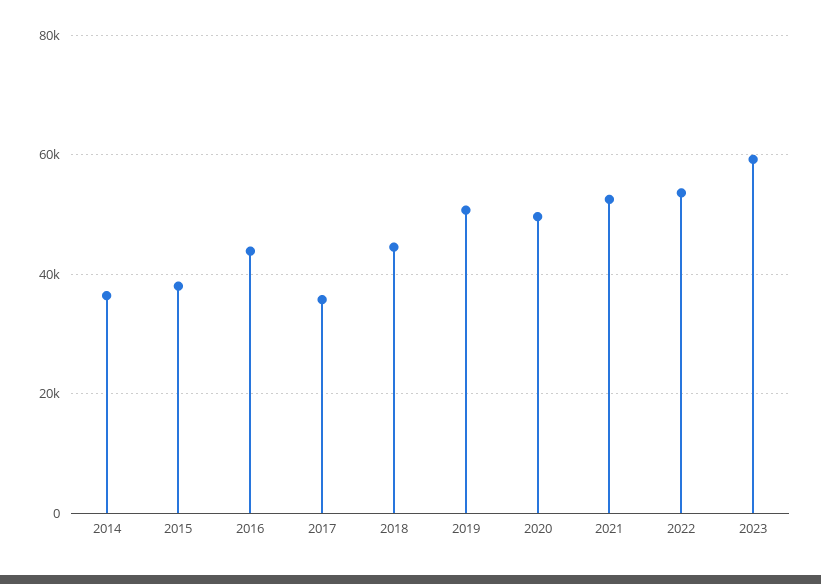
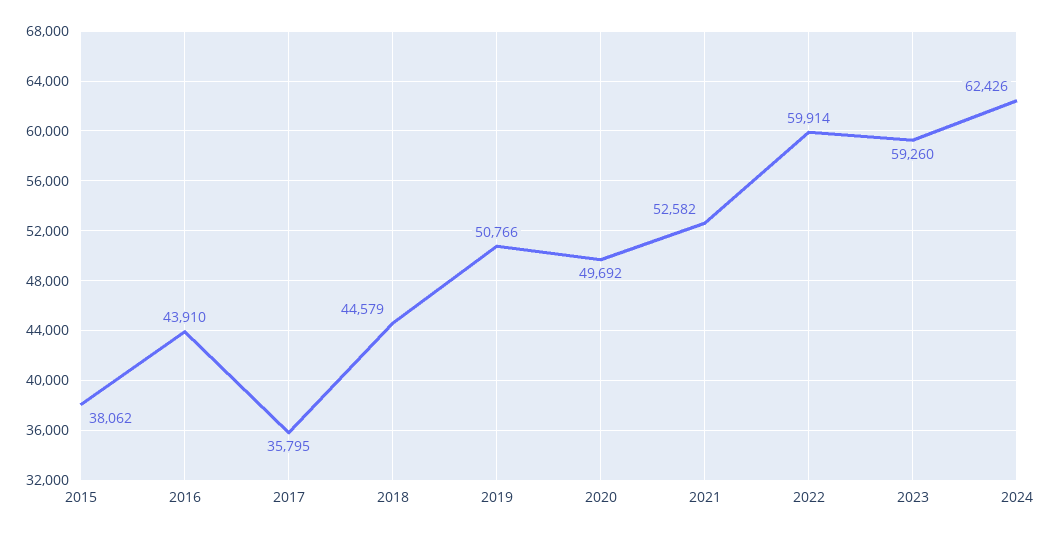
2014: 36000 -> none
2022: 54000 -> 59914
2024: none -> 62426

